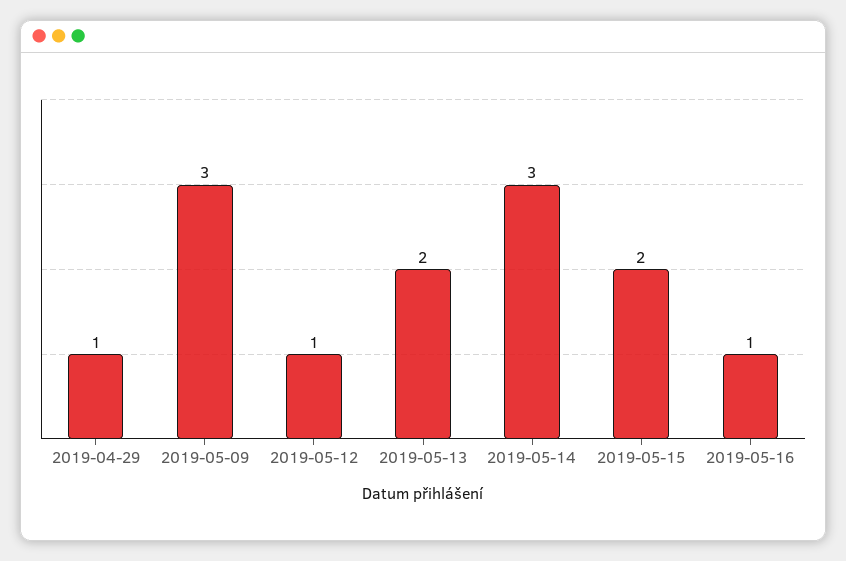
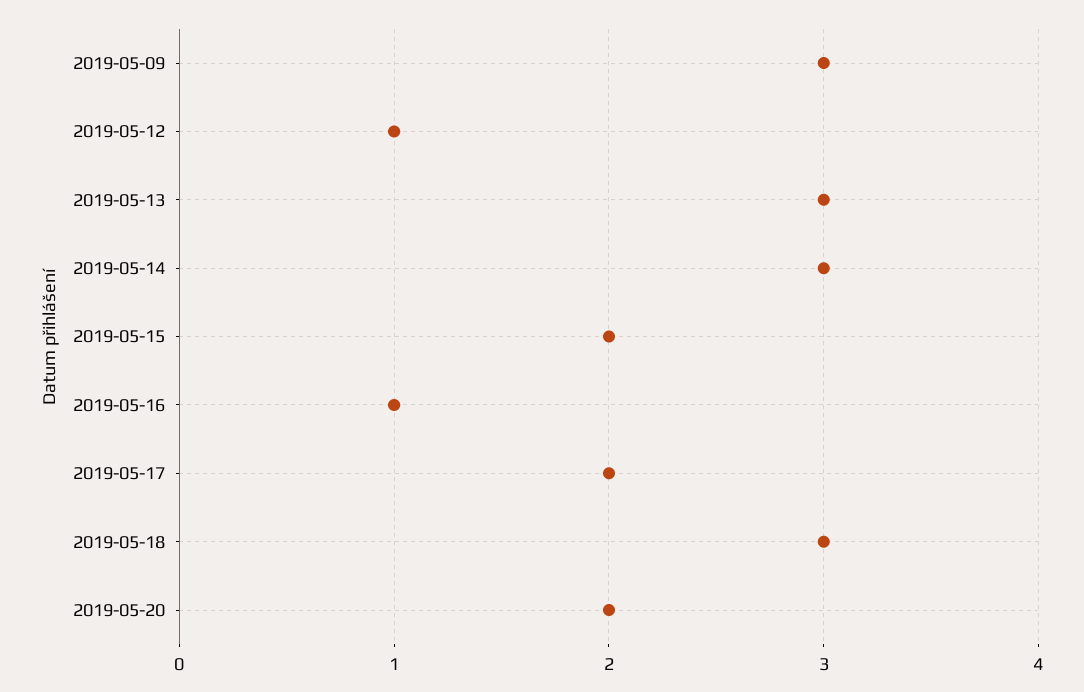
2019-04-29: 1 -> none
2019-05-13: 2 -> 3
2019-05-17: none -> 2
2019-05-18: none -> 3
2019-05-20: none -> 2

